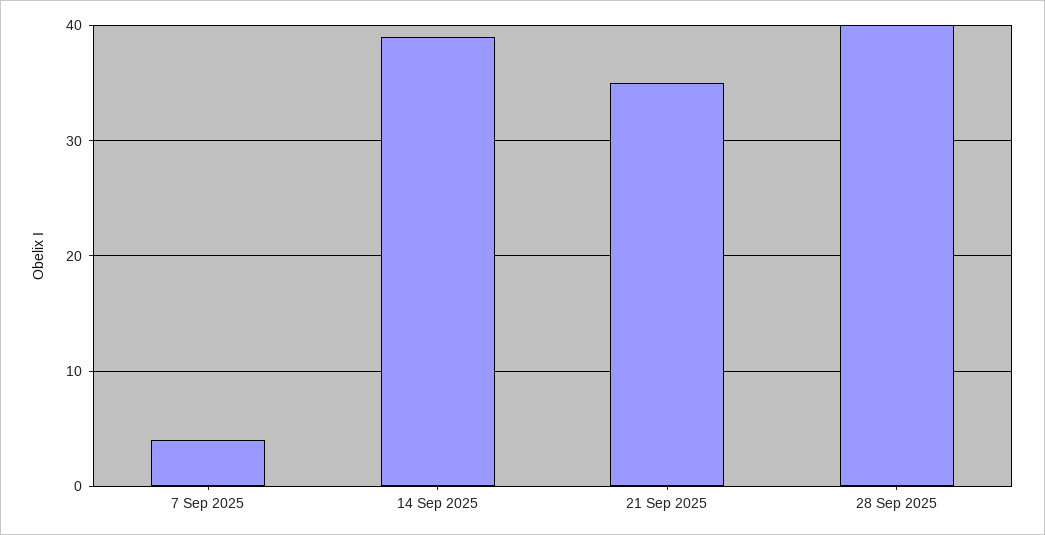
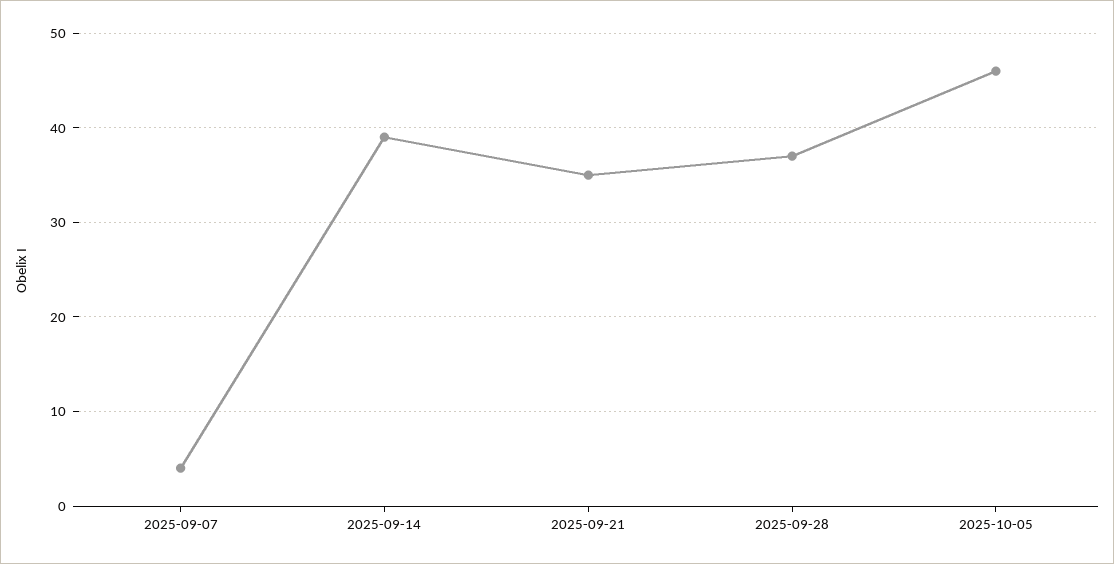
28 Sep 2025: 40 -> 37
2025-10-05: none -> 46

